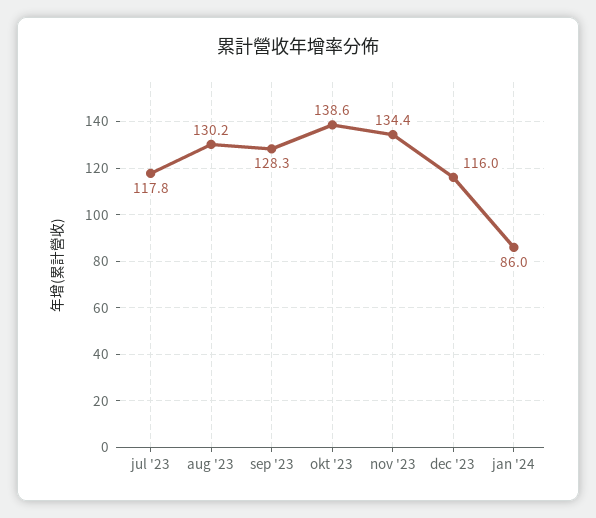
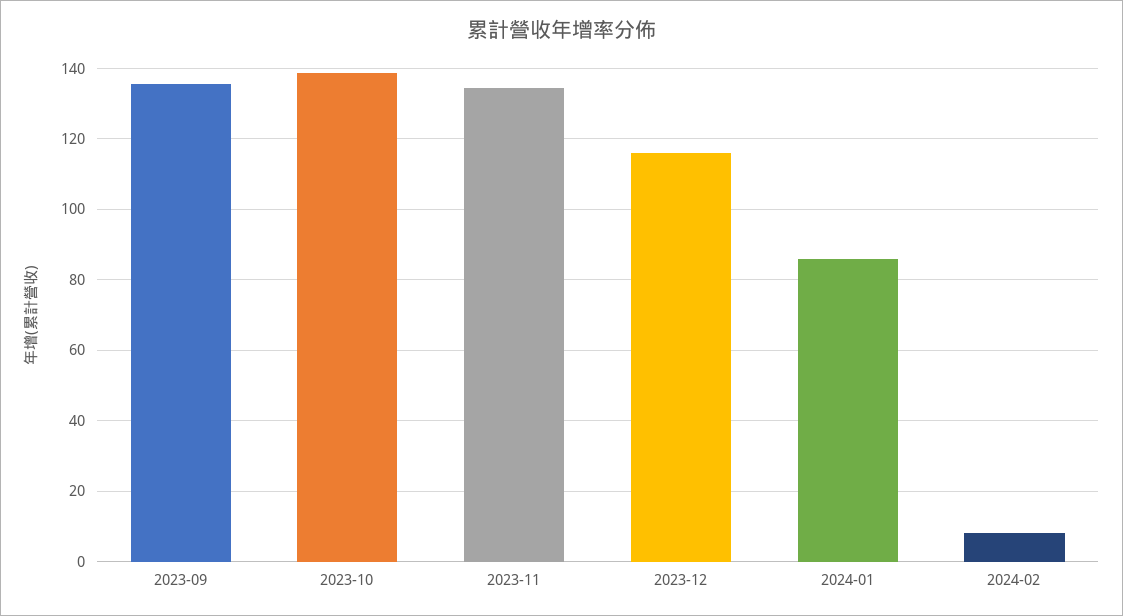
jul '23: 117.8 -> none
aug '23: 130.2 -> none
sep '23: 128.3 -> 136
2024-02: none -> 8

